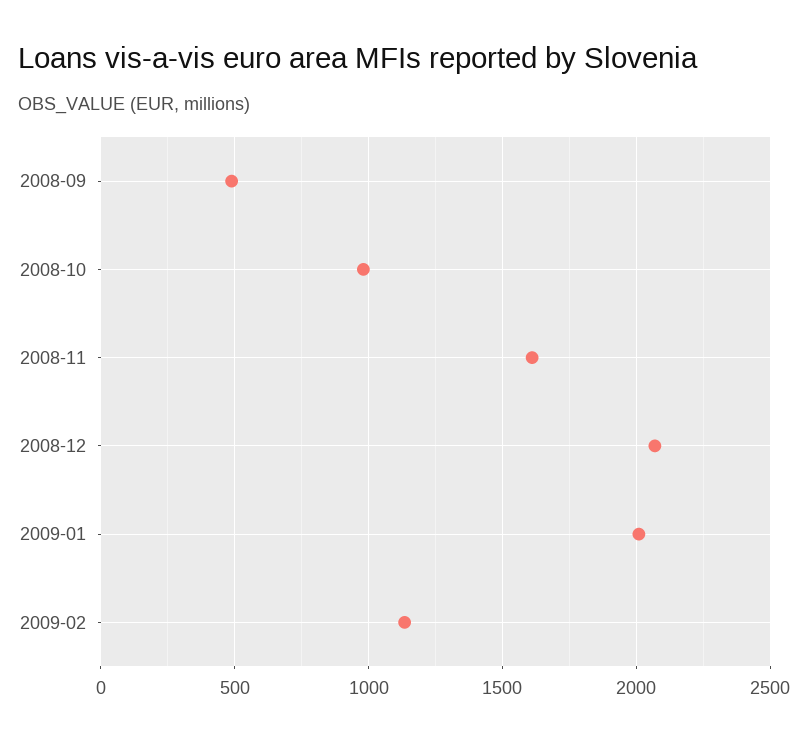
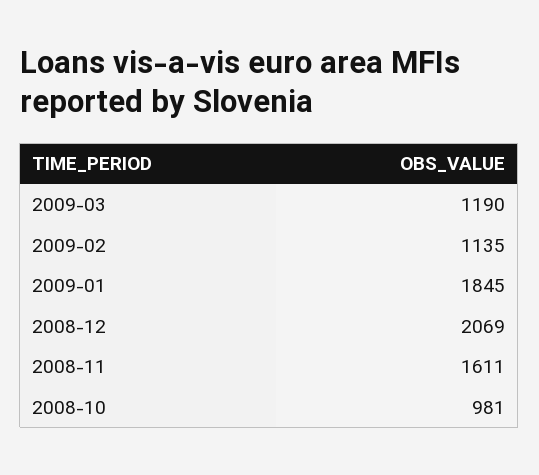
2008-09: 500 -> none
2009-01: 2000 -> 1845
2009-03: none -> 1190

